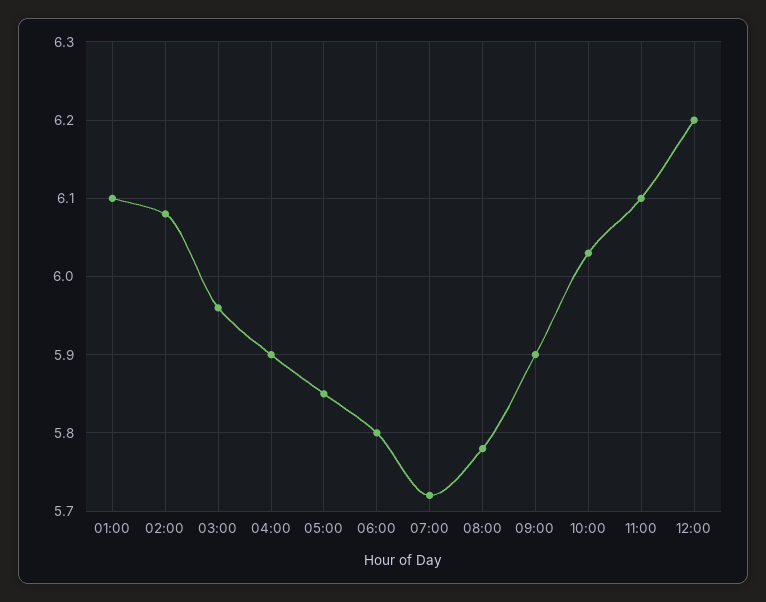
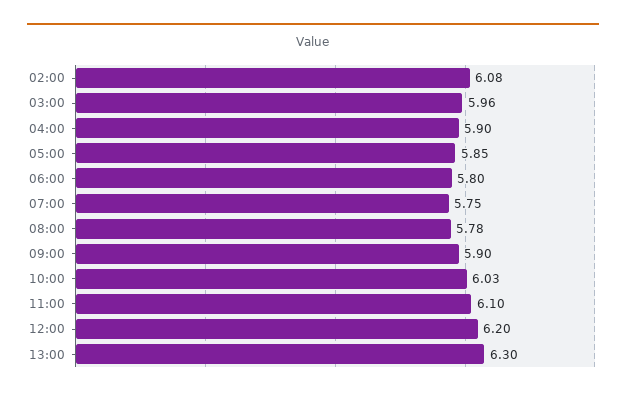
01:00: 6.1 -> none
07:00: 5.72 -> 5.75
13:00: none -> 6.3

